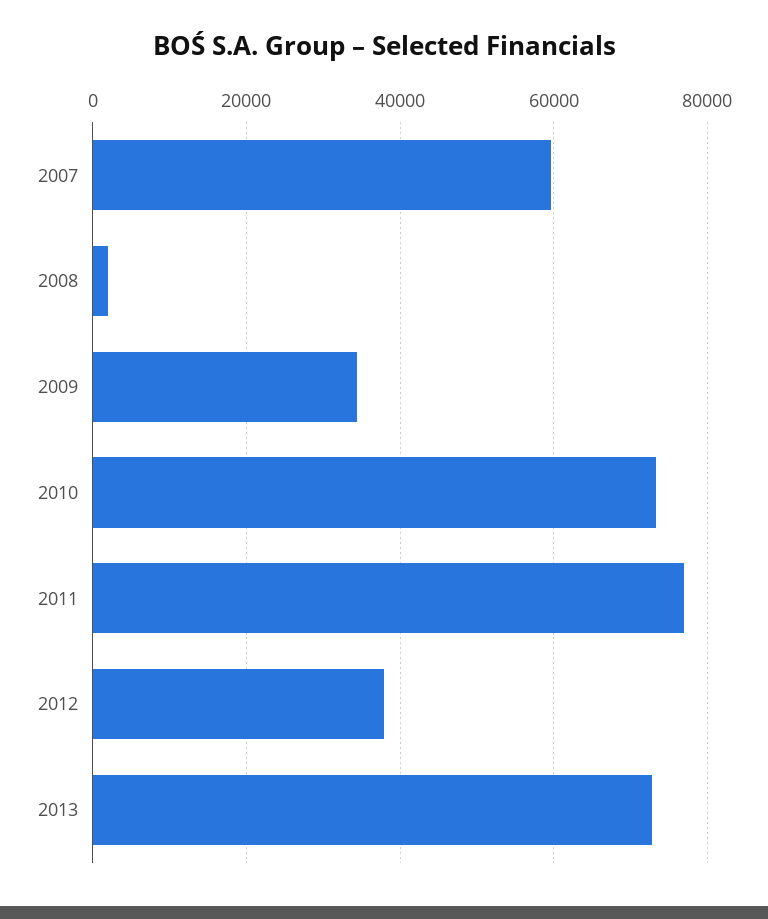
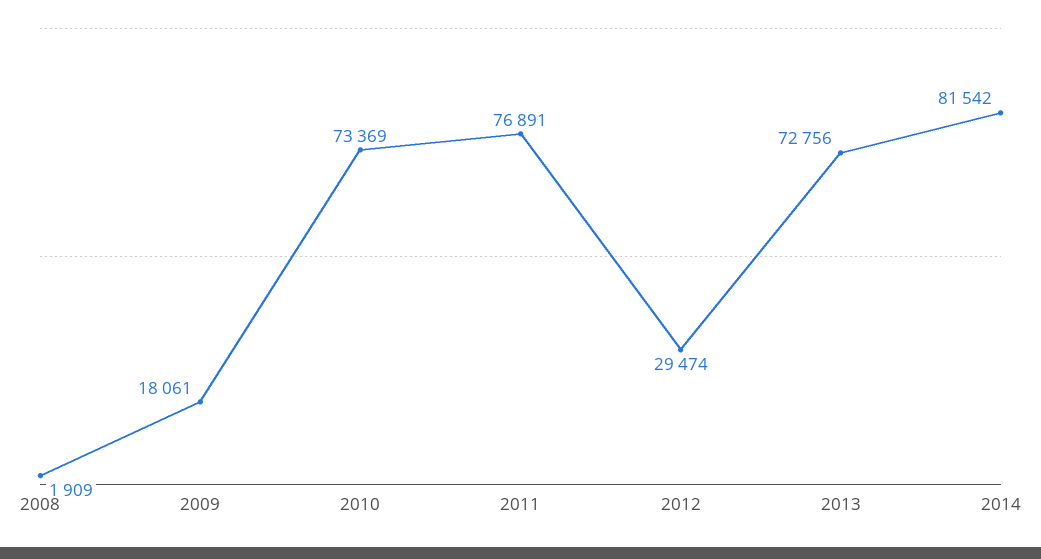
2007: 60000 -> none
2009: 34000 -> 18061
2012: 38000 -> 29474
2014: none -> 81542

